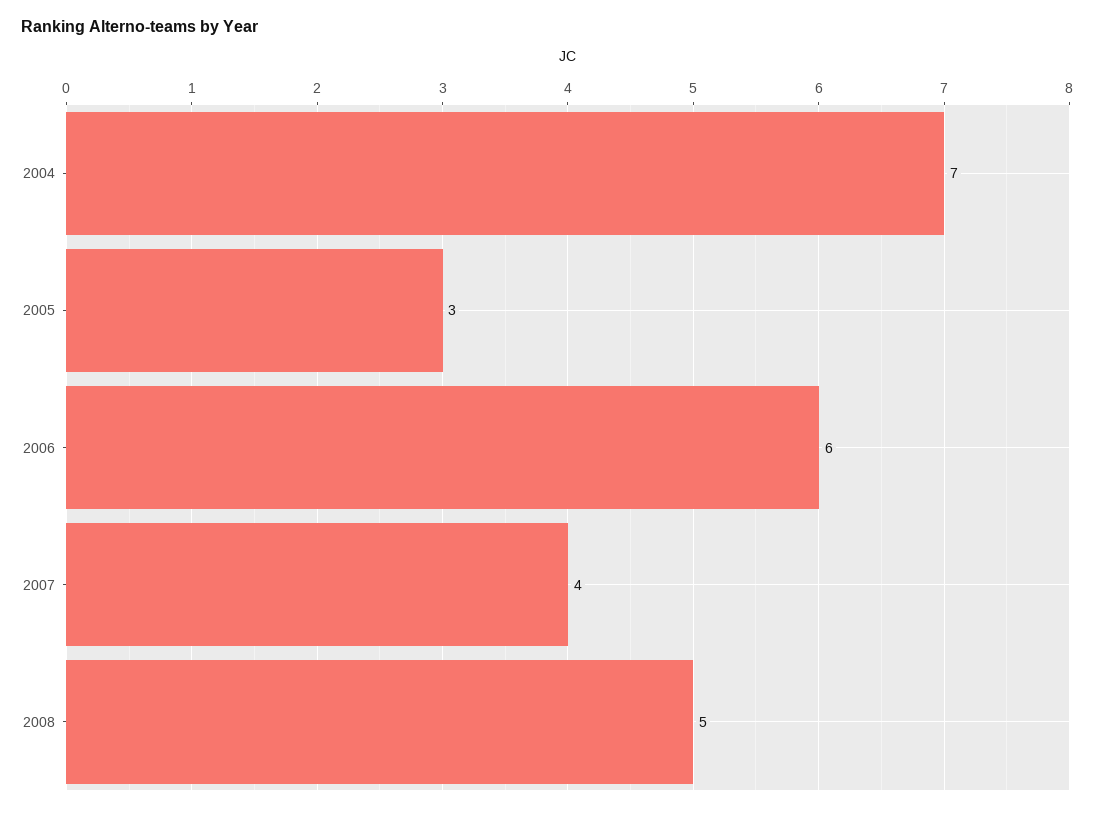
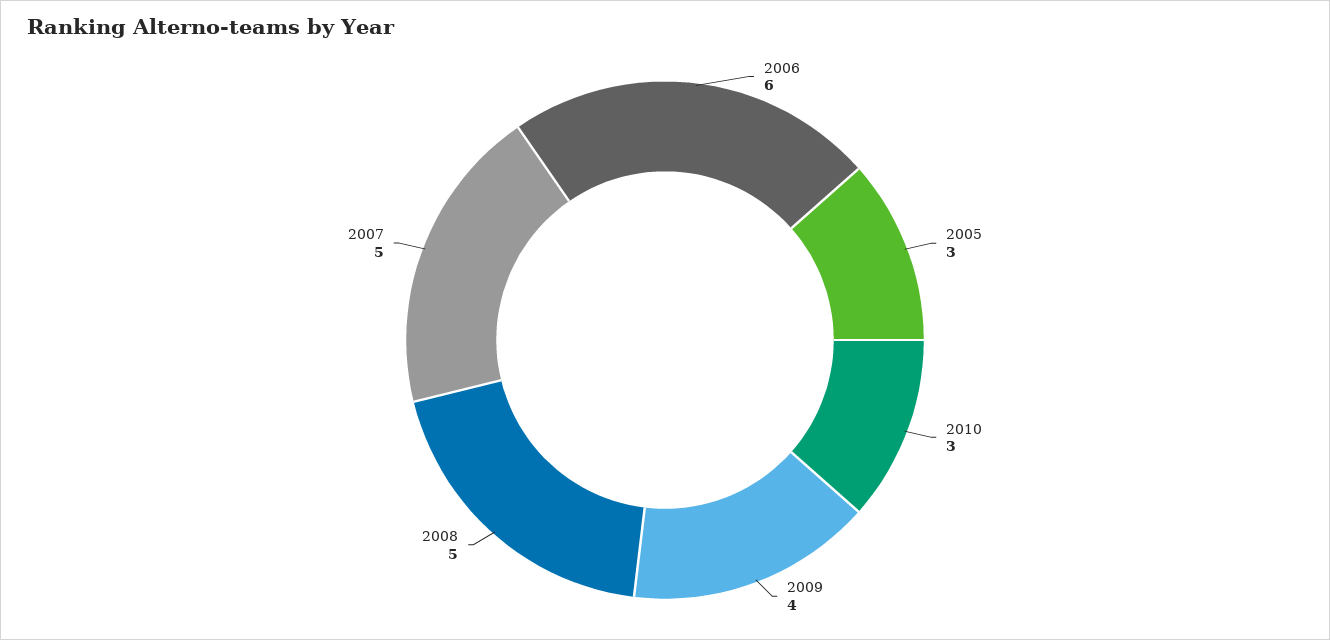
2004: 7 -> none
2007: 4 -> 5
2010: none -> 3
2009: none -> 4

